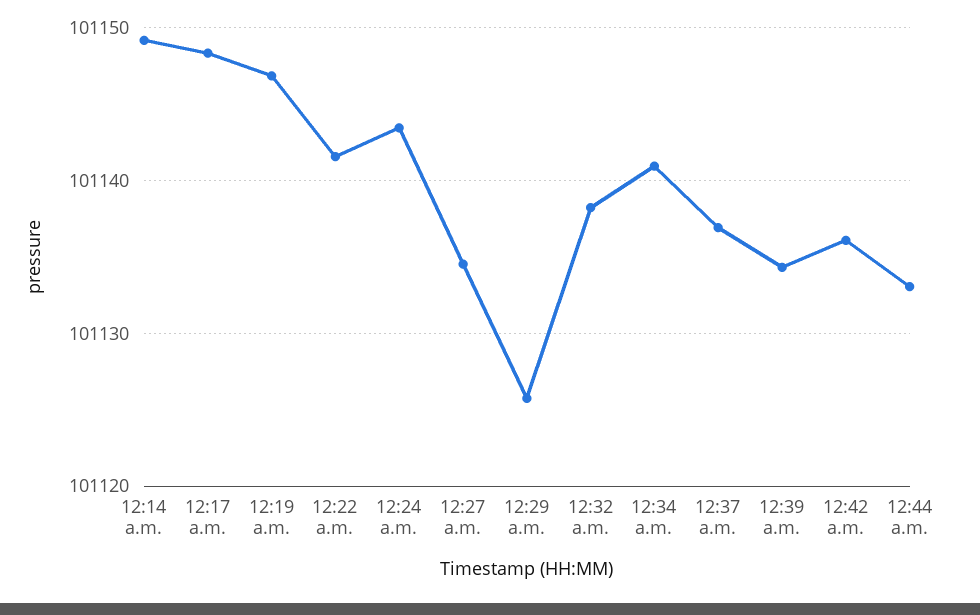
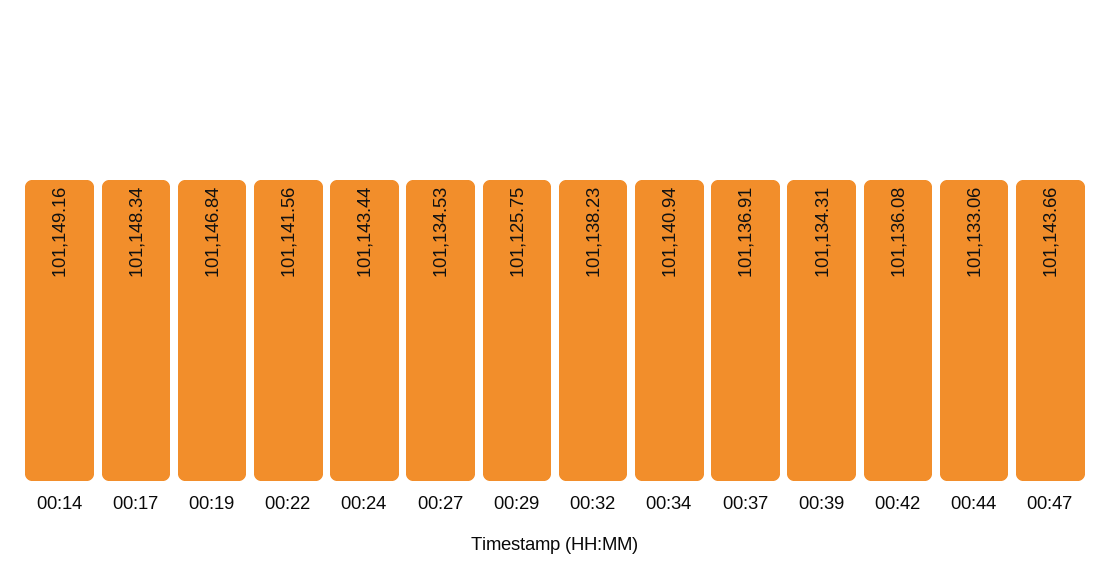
00:47: none -> 101143.66

